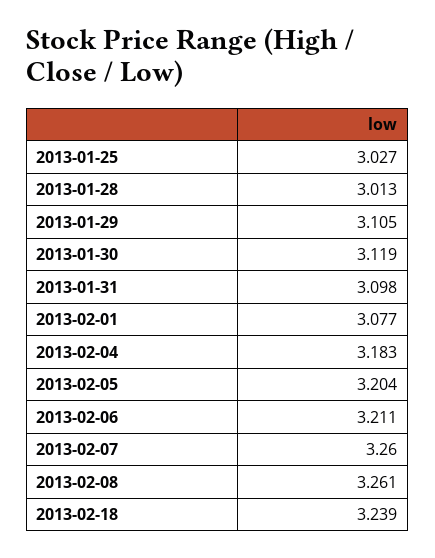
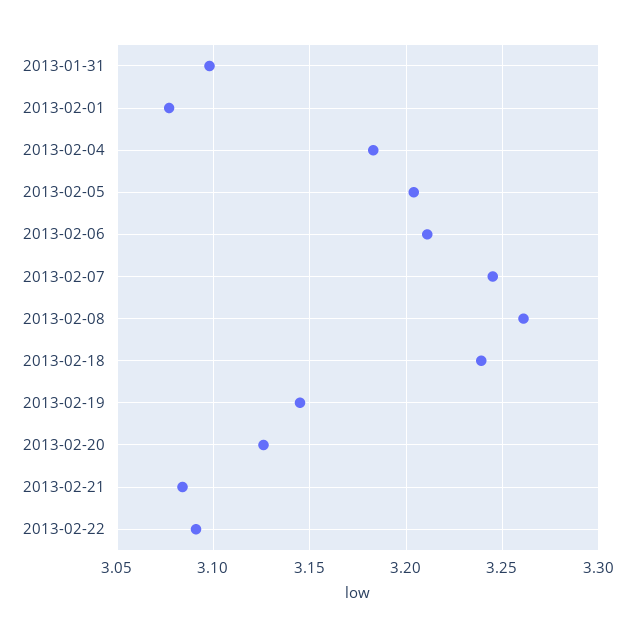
2013-01-25: 3.027 -> none
2013-01-28: 3.013 -> none
2013-01-29: 3.105 -> none
2013-01-30: 3.119 -> none
2013-02-07: 3.26 -> 3.245
2013-02-19: none -> 3.145
2013-02-20: none -> 3.125
2013-02-21: none -> 3.085
2013-02-22: none -> 3.09

